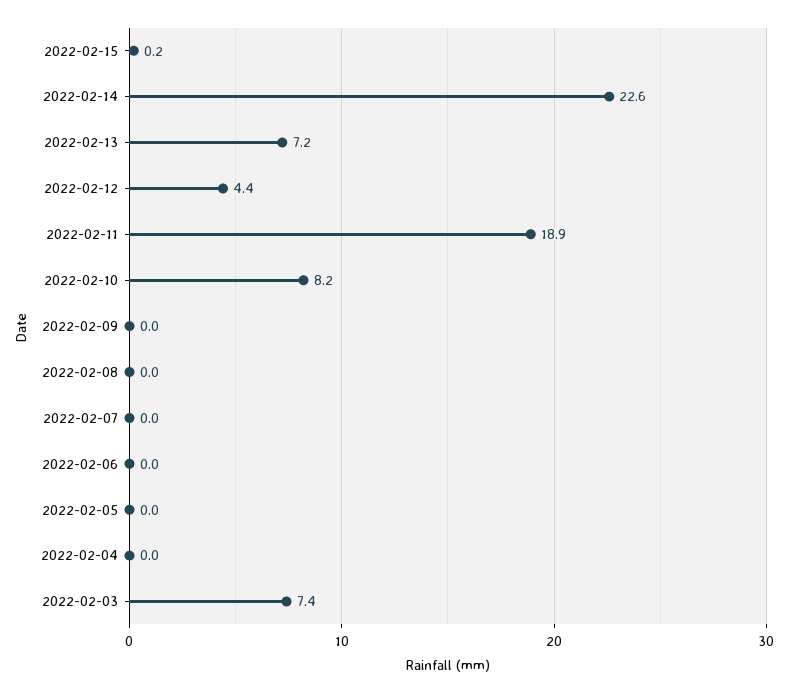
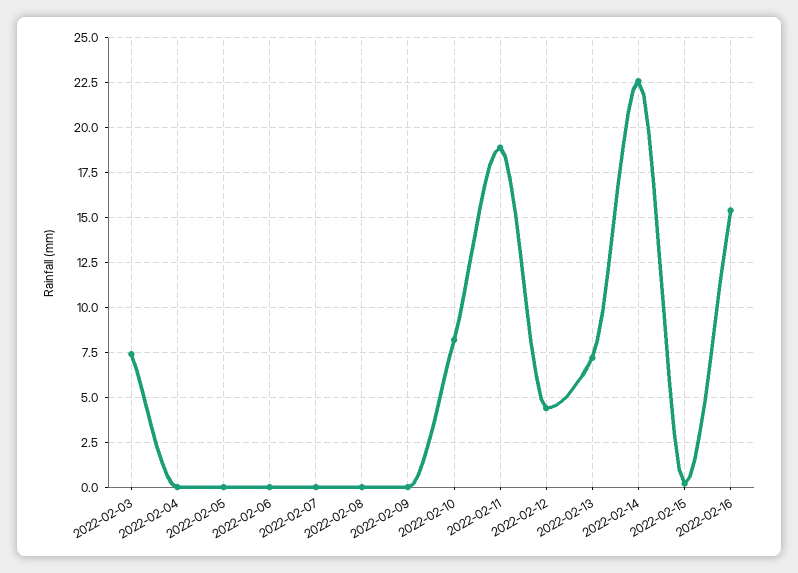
2022-02-16: none -> 15.5

